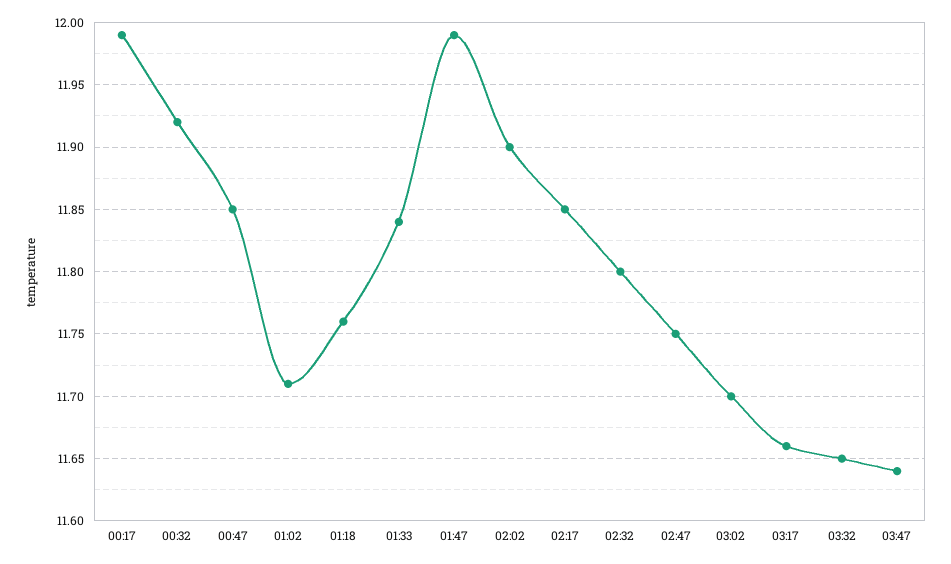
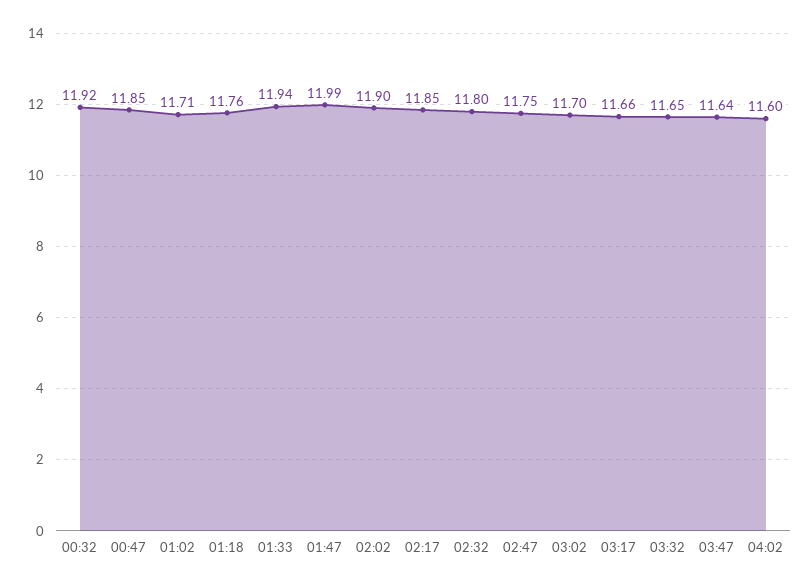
00:17: 11.99 -> none
01:33: 11.84 -> 11.94
04:02: none -> 11.6

